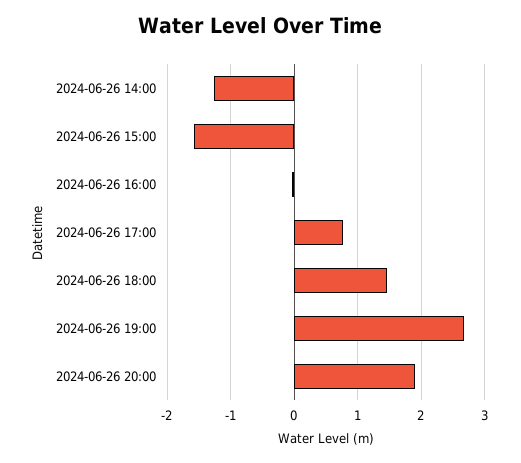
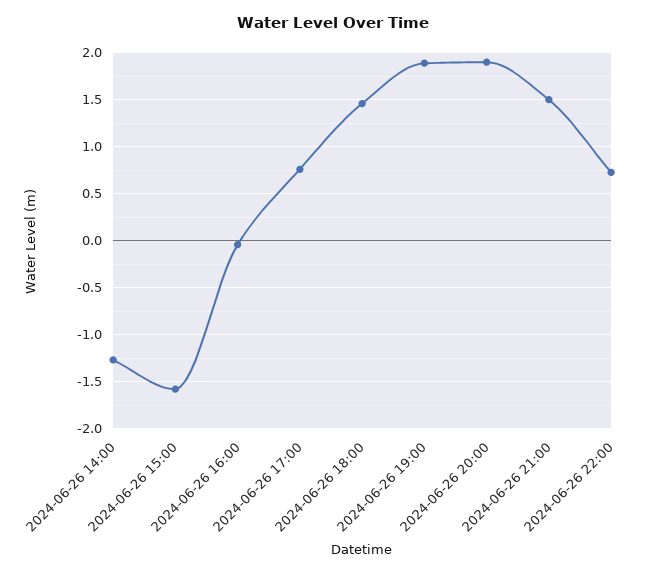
2024-06-26 19:00: 2.7 -> 1.9
2024-06-26 21:00: none -> 1.5
2024-06-26 22:00: none -> 0.7

